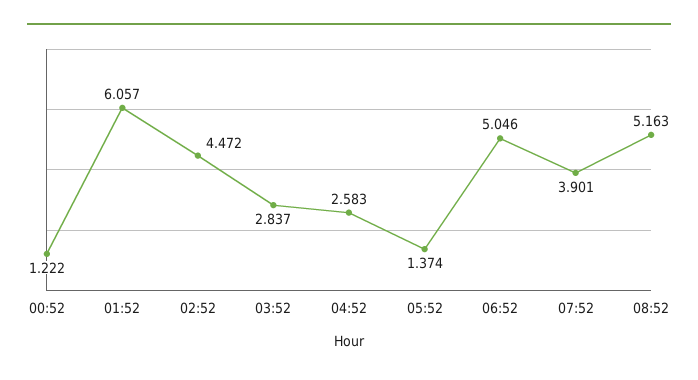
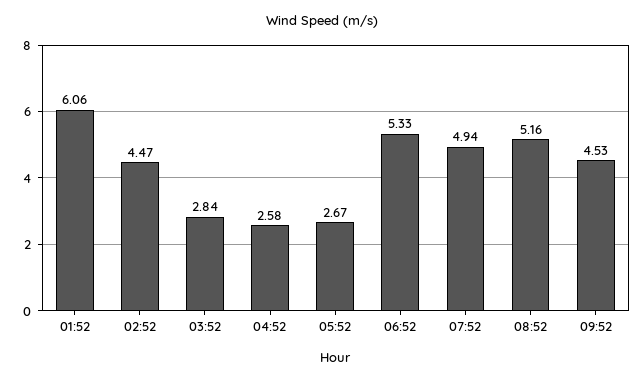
00:52: 1.222 -> none
05:52: 1.374 -> 2.67
06:52: 5.046 -> 5.33
07:52: 3.901 -> 4.94
09:52: none -> 4.53

